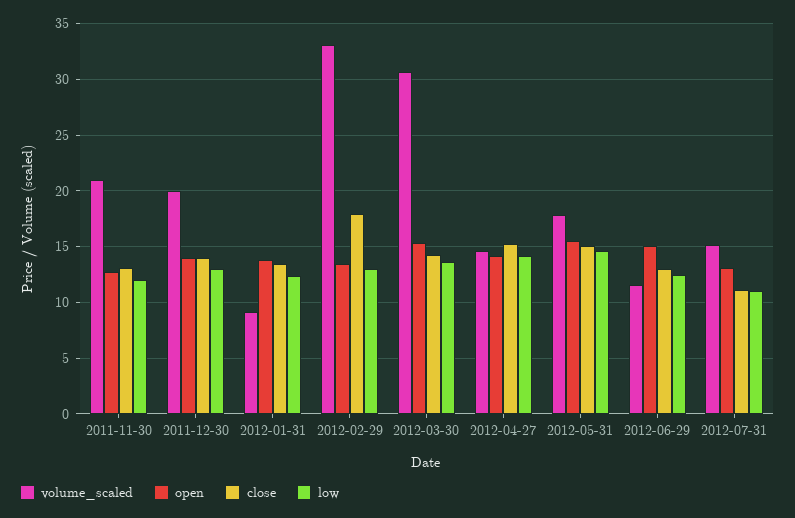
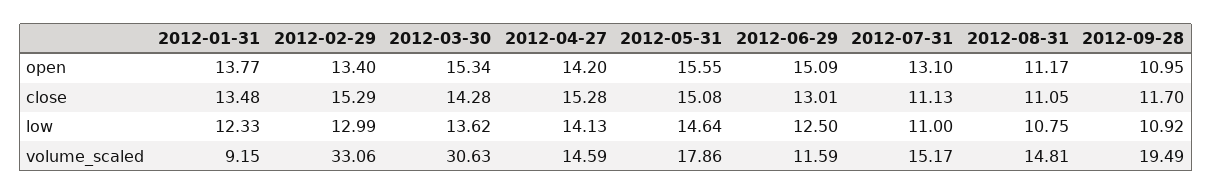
volume_scaled, 2011-11-30: 21 -> none
open, 2011-11-30: 13 -> none
close, 2011-11-30: 13 -> none
low, 2011-11-30: 12 -> none
volume_scaled, 2011-12-30: 20 -> none
open, 2011-12-30: 14 -> none
close, 2011-12-30: 14 -> none
low, 2011-12-30: 13 -> none
close, 2012-02-29: 18 -> 15.29
open, 2012-08-31: none -> 11.17
open, 2012-09-28: none -> 10.95
close, 2012-08-31: none -> 11.05
close, 2012-09-28: none -> 11.7
low, 2012-08-31: none -> 10.75
low, 2012-09-28: none -> 10.92
volume_scaled, 2012-08-31: none -> 14.81
volume_scaled, 2012-09-28: none -> 19.49

